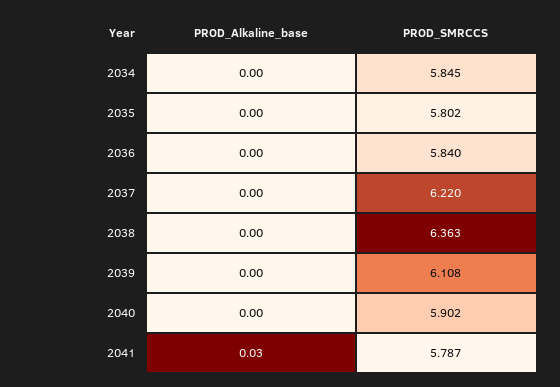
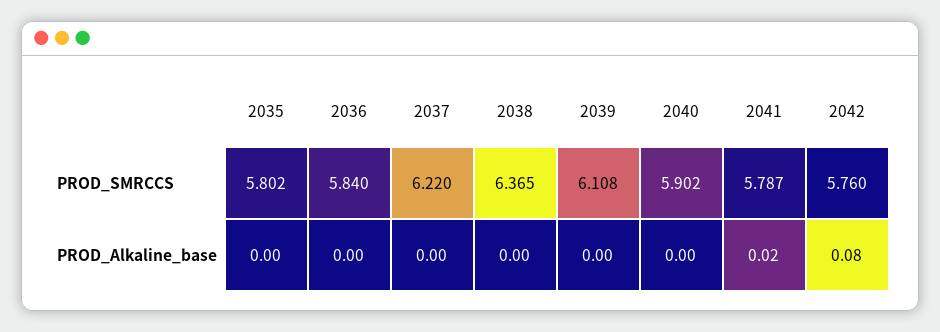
PROD_Alkaline_base, 2034: 0 -> none
PROD_SMRCCS, 2034: 5.845 -> none
PROD_SMRCCS, 2038: 6.363 -> 6.365
PROD_Alkaline_base, 2041: 0.03 -> 0.02
PROD_SMRCCS, 2042: none -> 5.76
PROD_Alkaline_base, 2042: none -> 0.08

